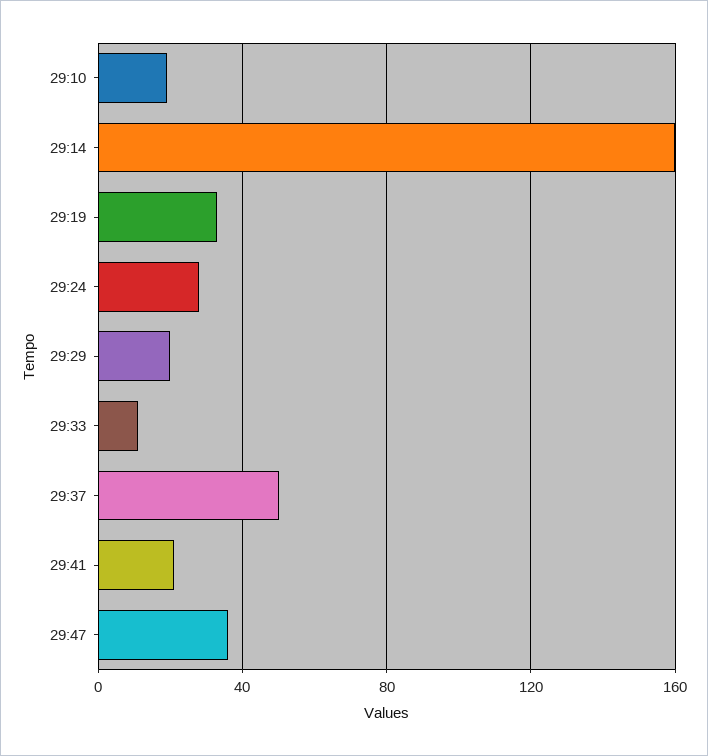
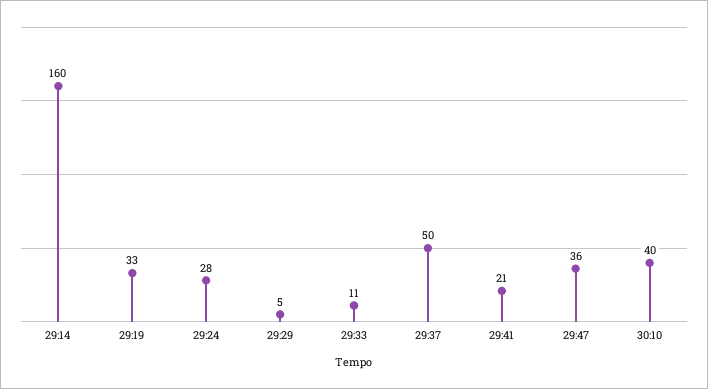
29:10: 20 -> none
29:29: 20 -> 5
30:10: none -> 40

